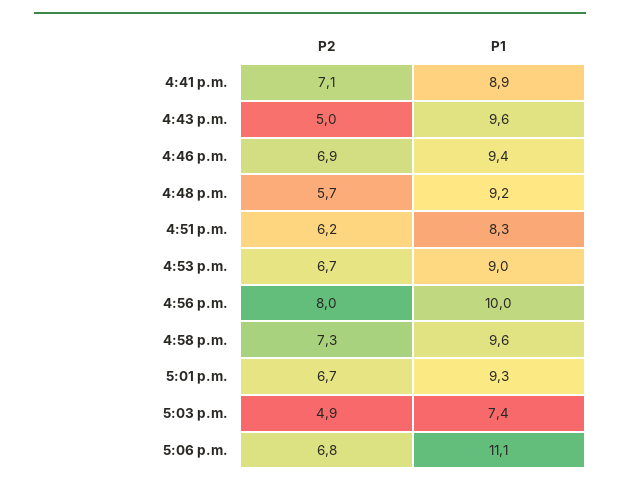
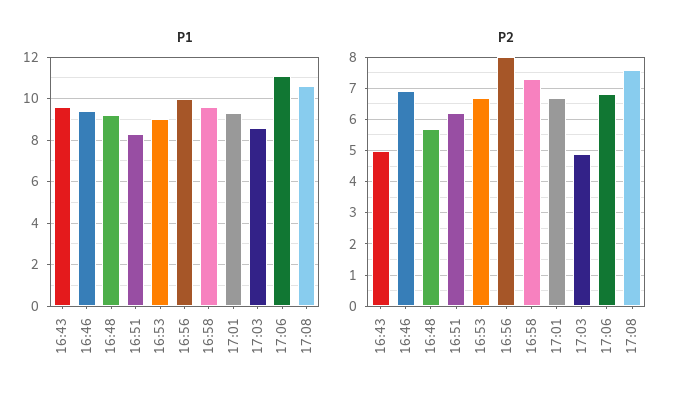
P2, 4:41 p.m.: 7.1 -> none
P1, 4:41 p.m.: 8.9 -> none
P1, 5:03 p.m.: 7.4 -> 8.5
P1, 17:08: none -> 10.5
P2, 17:08: none -> 7.5

